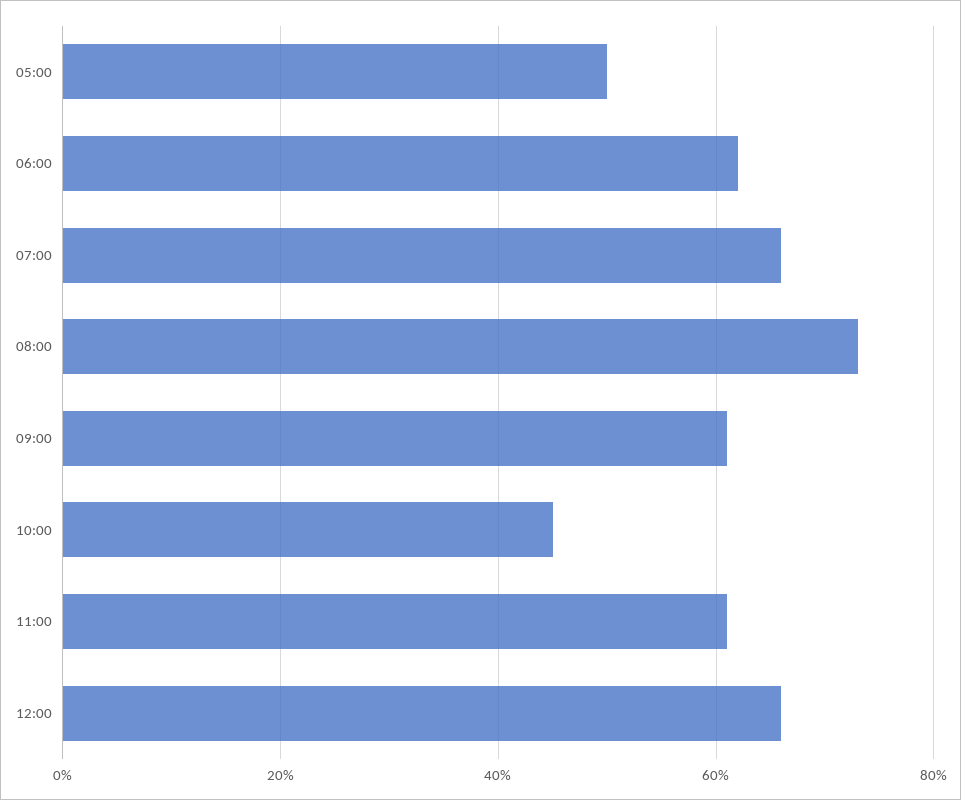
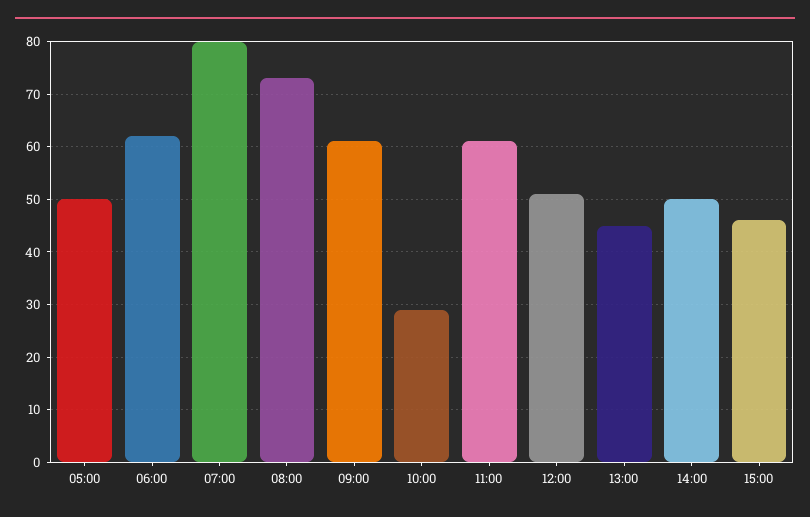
07:00: 65 -> 80
10:00: 45 -> 30
12:00: 65 -> 50
13:00: none -> 45
14:00: none -> 50
15:00: none -> 45

